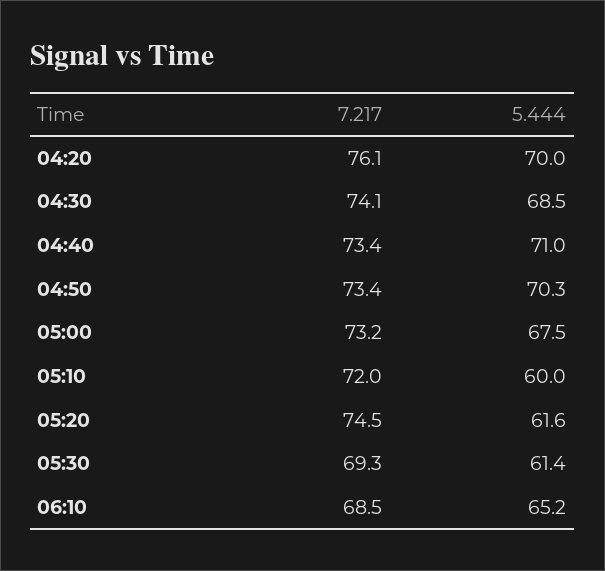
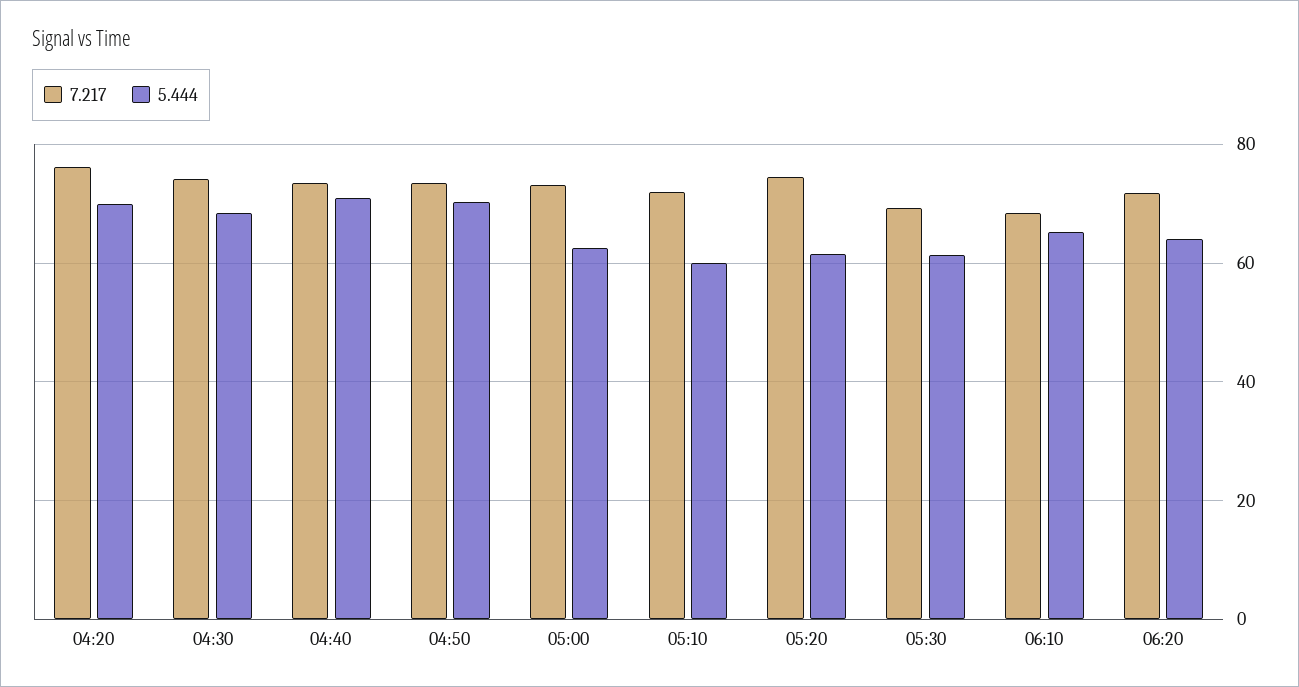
5.444, 05:00: 67.5 -> 62
7.217, 06:20: none -> 72
5.444, 06:20: none -> 64

